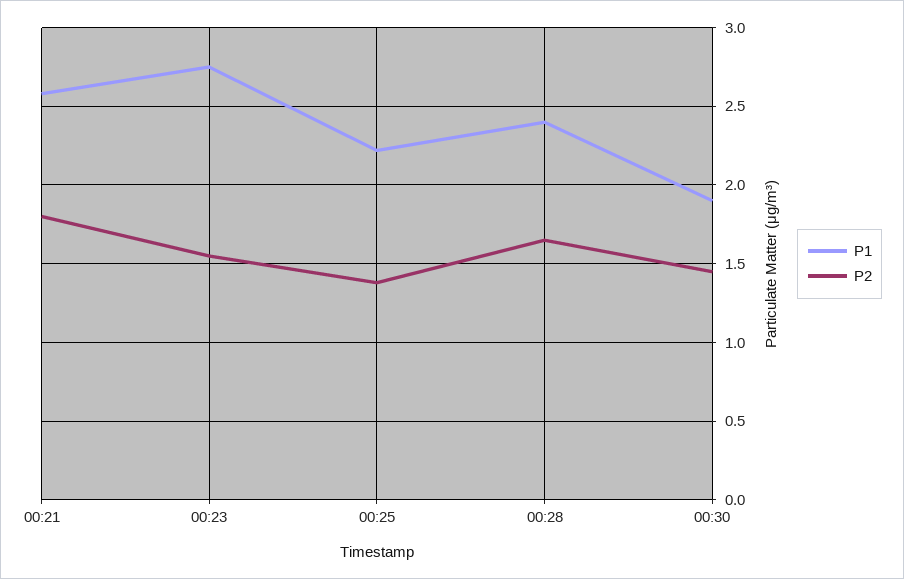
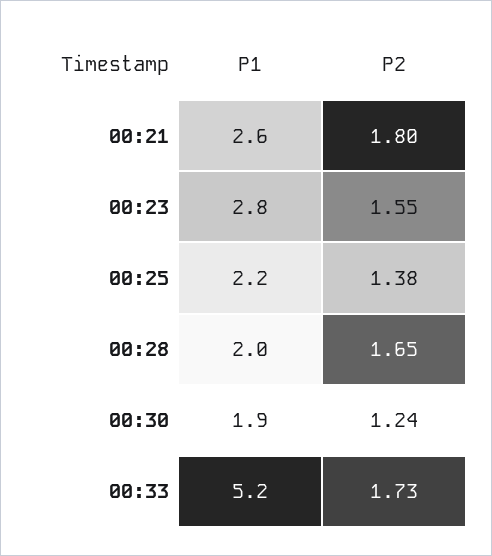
P1, 00:28: 2.4 -> 2
P2, 00:30: 1.45 -> 1.24
P1, 00:33: none -> 5.2
P2, 00:33: none -> 1.73

